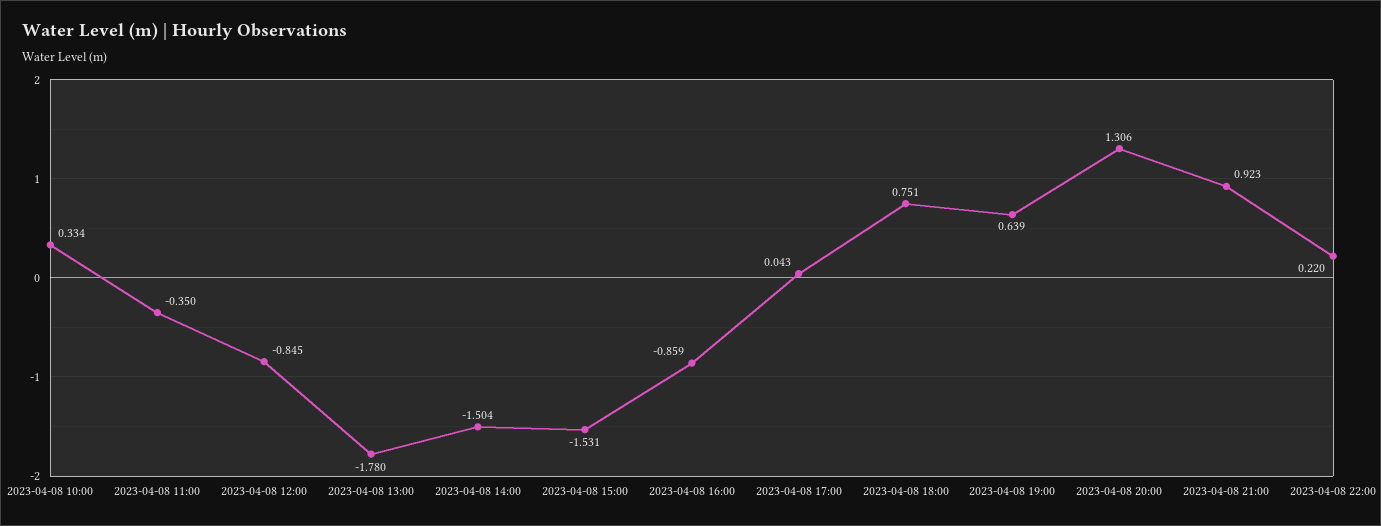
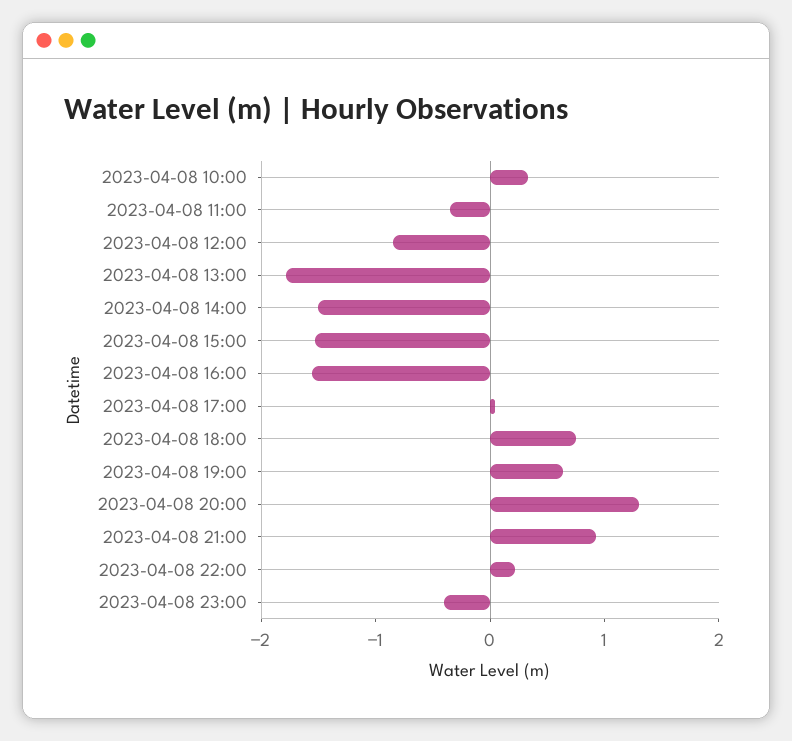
2023-04-08 16:00: -0.859 -> -1.6
2023-04-08 23:00: none -> -0.4

